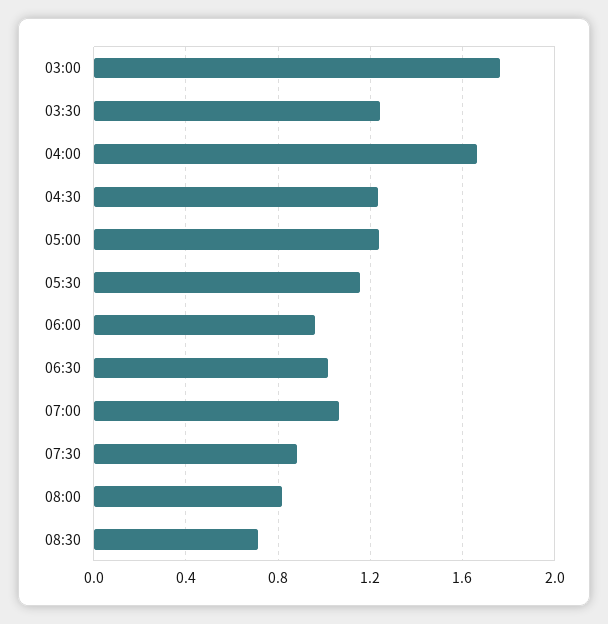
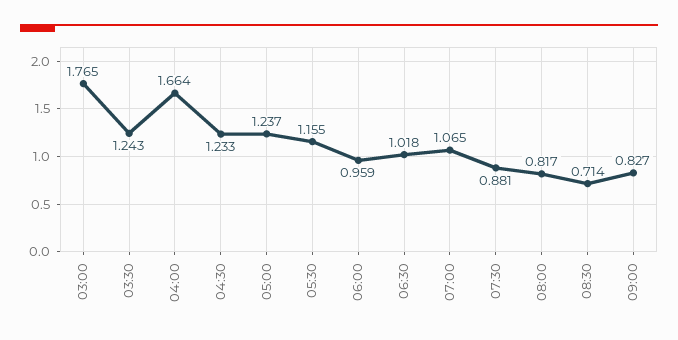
09:00: none -> 0.827

